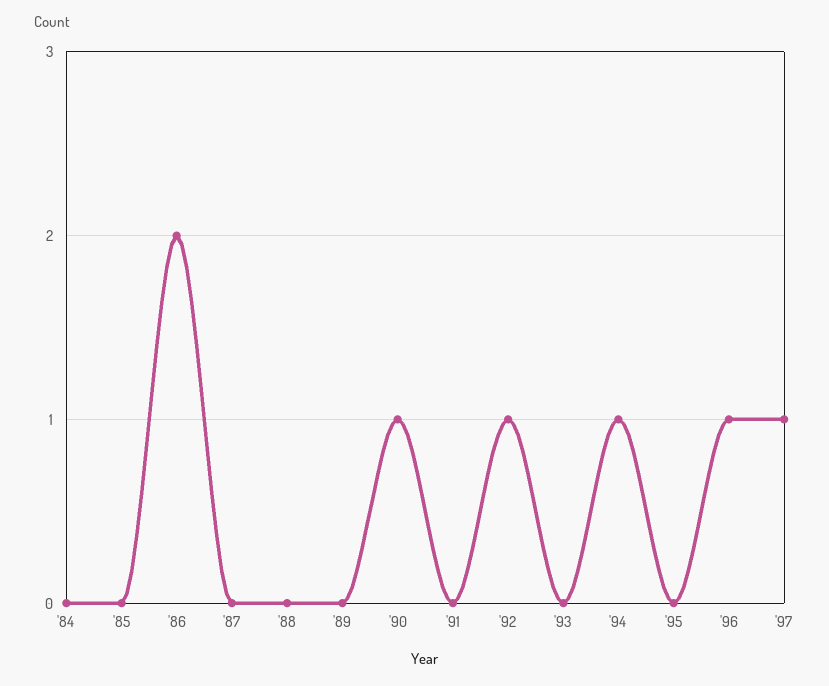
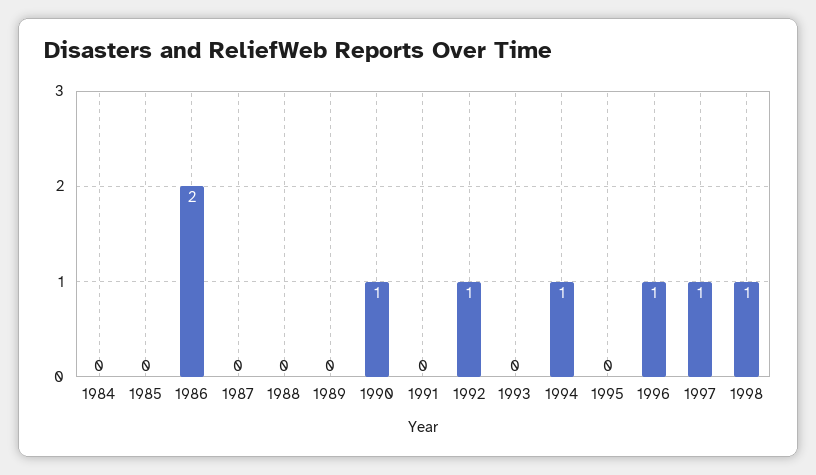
1998: none -> 1

